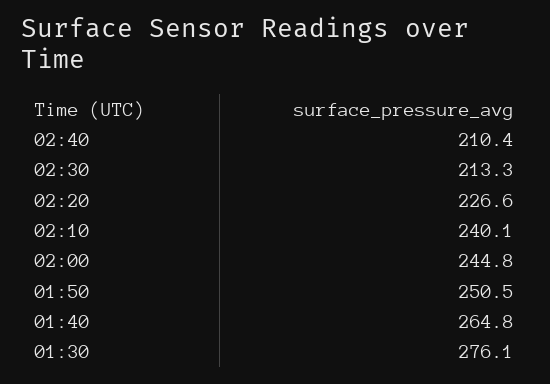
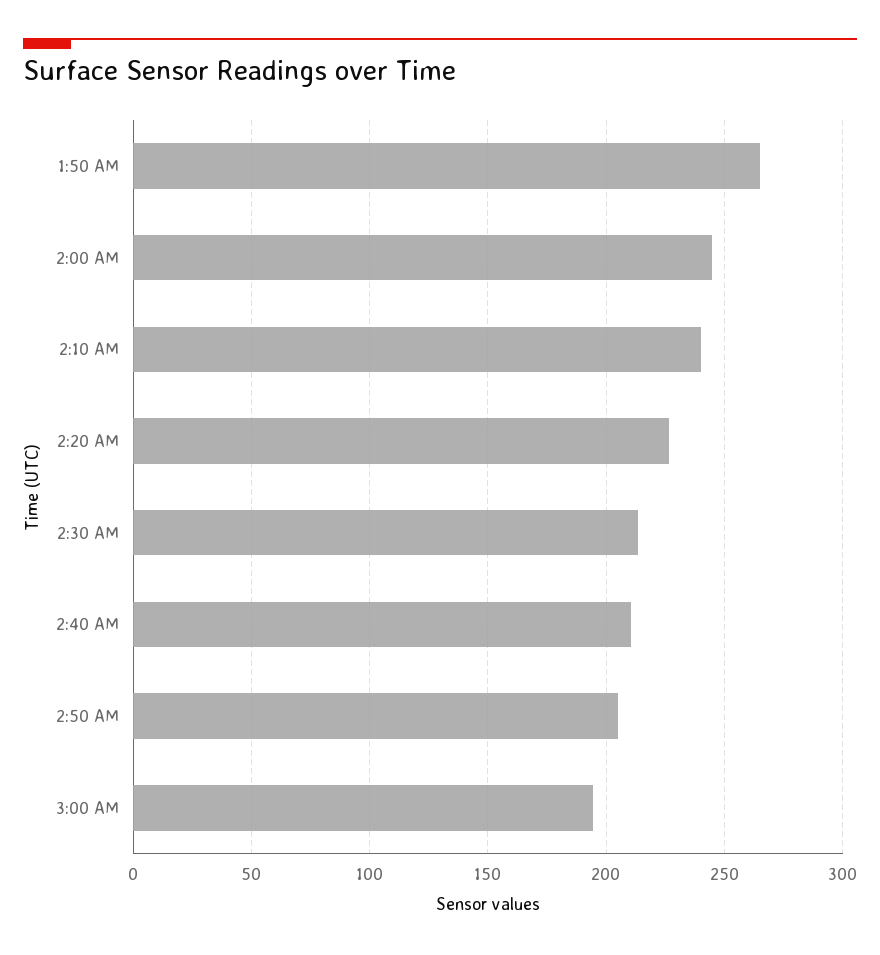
01:50: 250.5 -> 265
01:40: 264.8 -> none
01:30: 276.1 -> none
2:50 AM: none -> 205
3:00 AM: none -> 195

